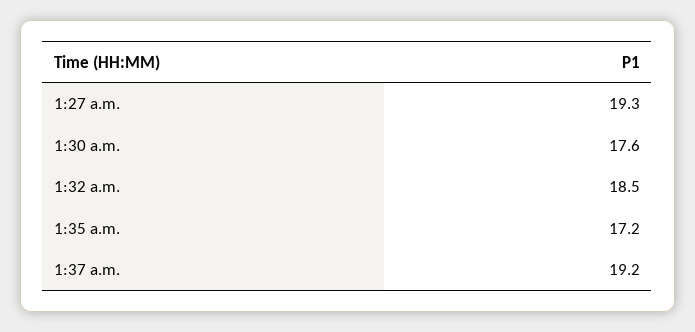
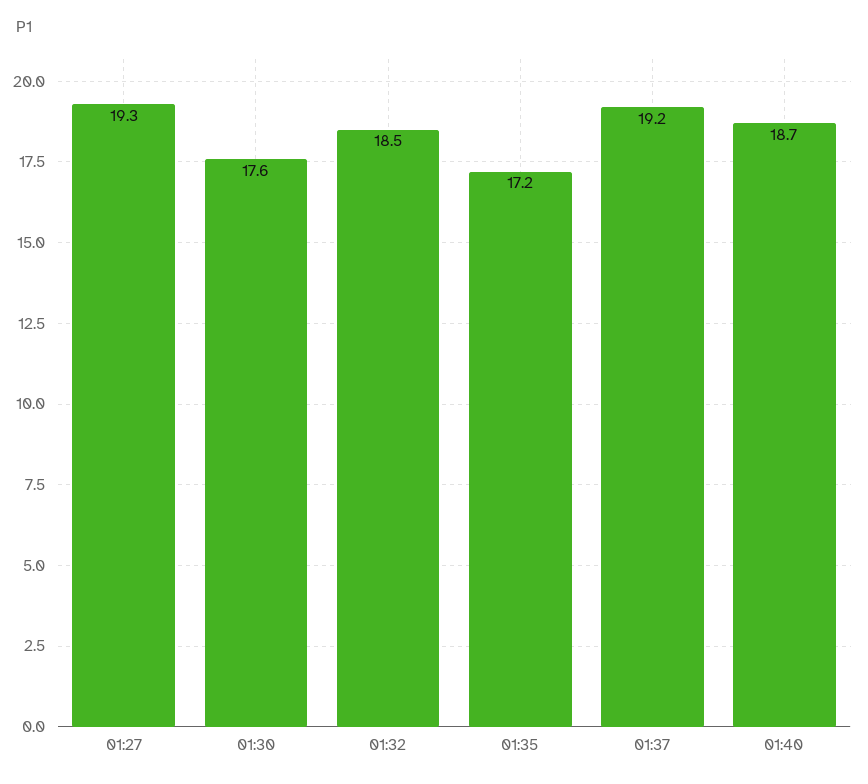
01:40: none -> 18.7

